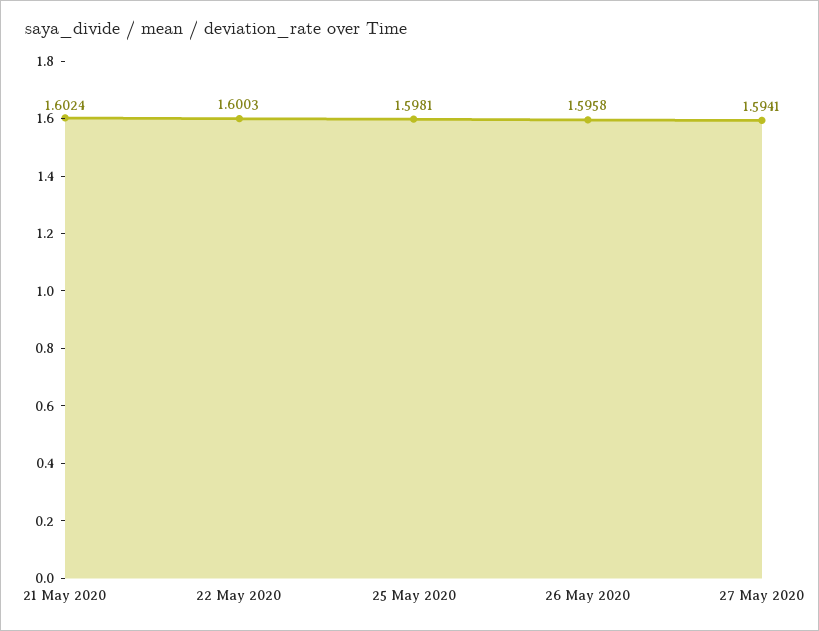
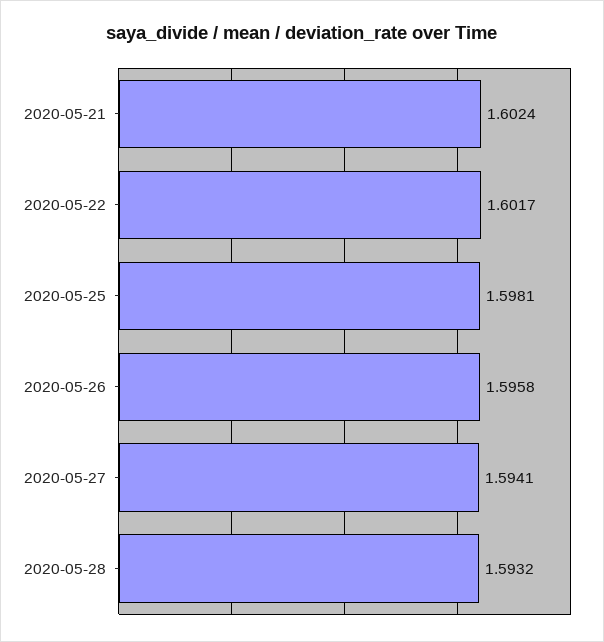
22 May 2020: 1.6003 -> 1.6017
2020-05-28: none -> 1.5932

